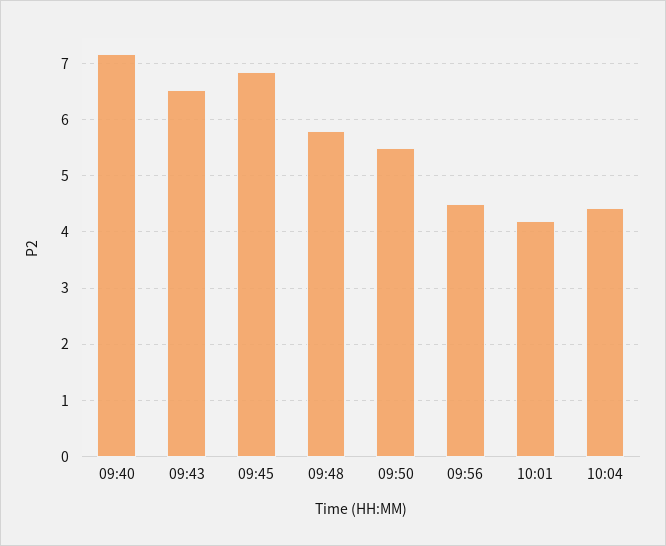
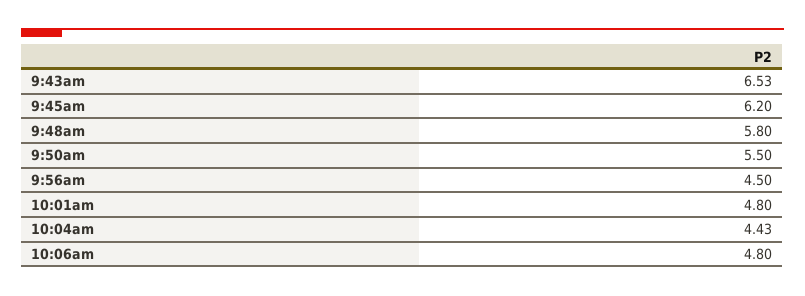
09:40: 7.2 -> none
09:45: 6.8 -> 6.2
10:01: 4.2 -> 4.8
10:06am: none -> 4.8

